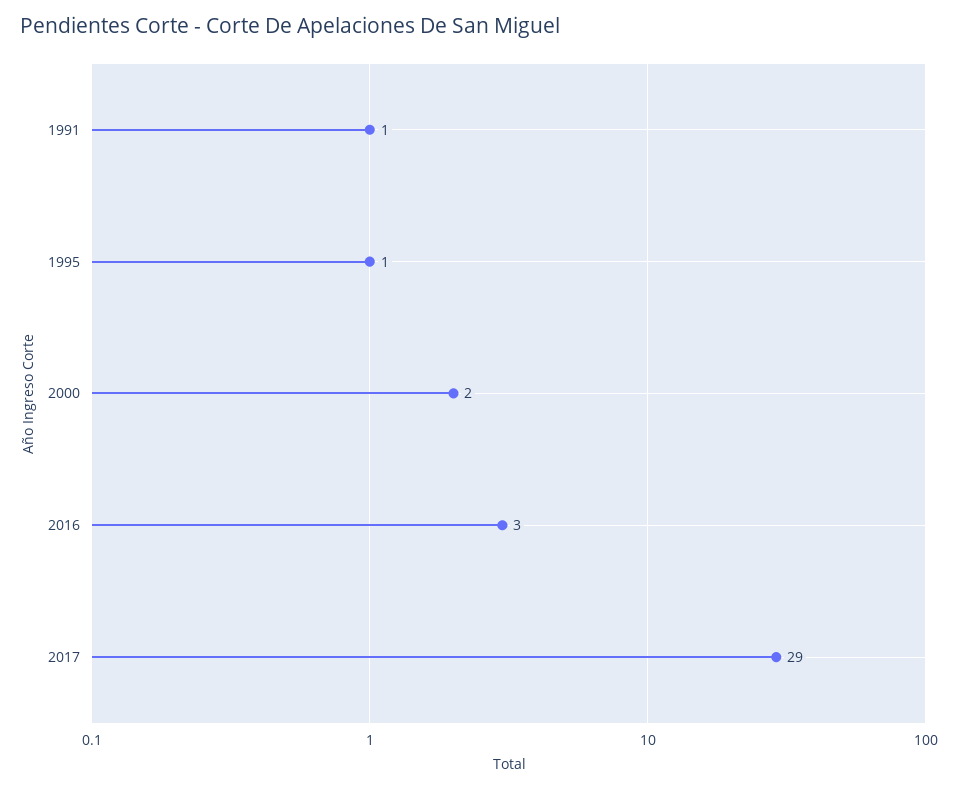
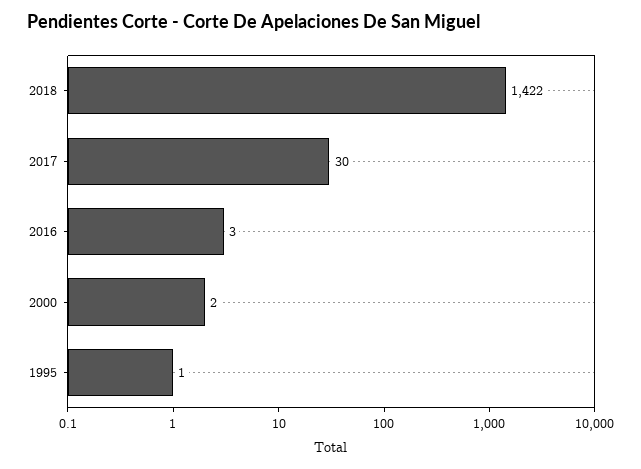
1991: 1 -> none
2017: 29 -> 30
2018: none -> 1422

